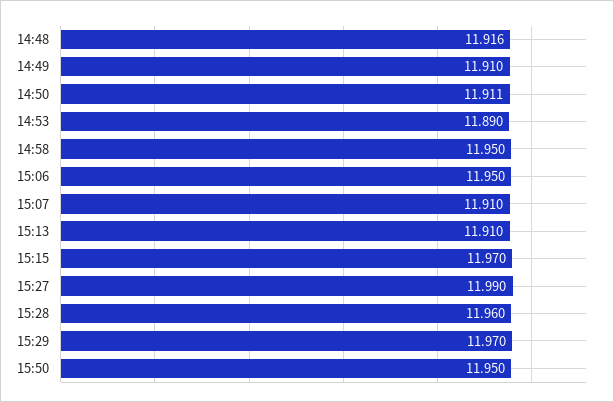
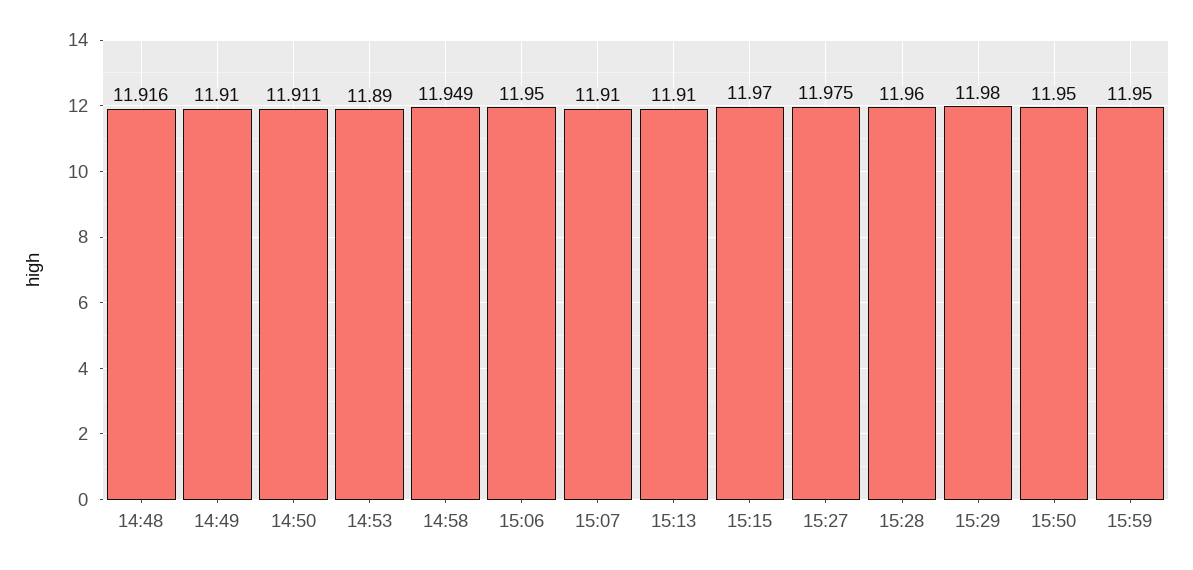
14:58: 11.95 -> 11.949
15:27: 11.99 -> 11.975
15:29: 11.97 -> 11.98
15:59: none -> 11.95

